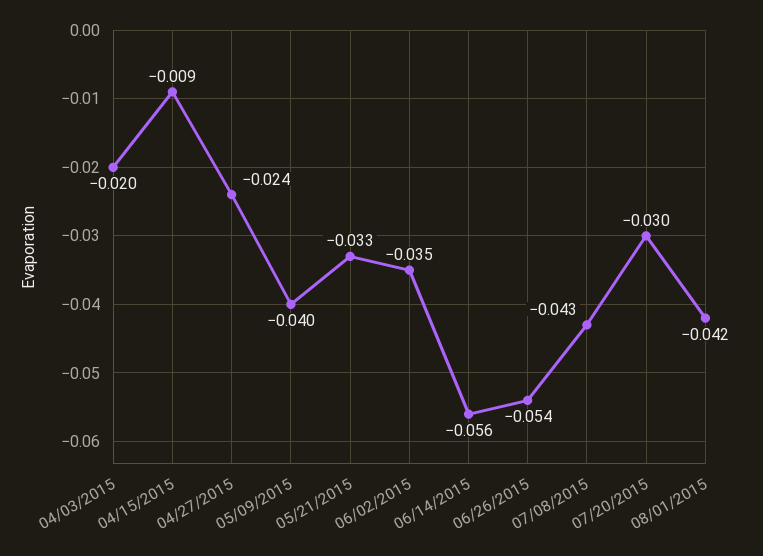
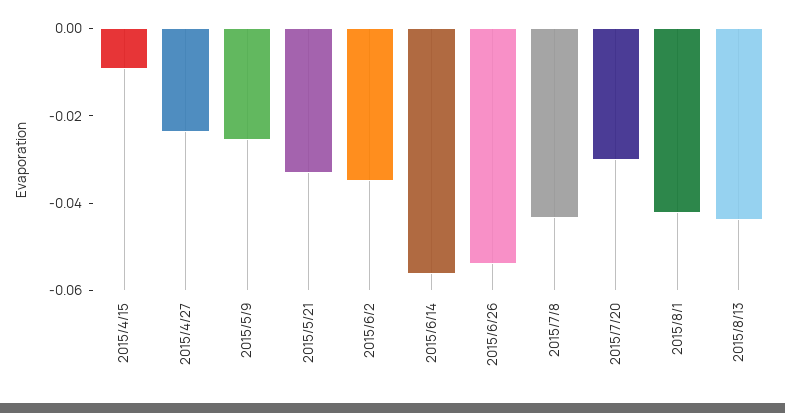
04/03/2015: -0.02 -> none
05/09/2015: -0.04 -> -0.025
2015/8/13: none -> -0.045

